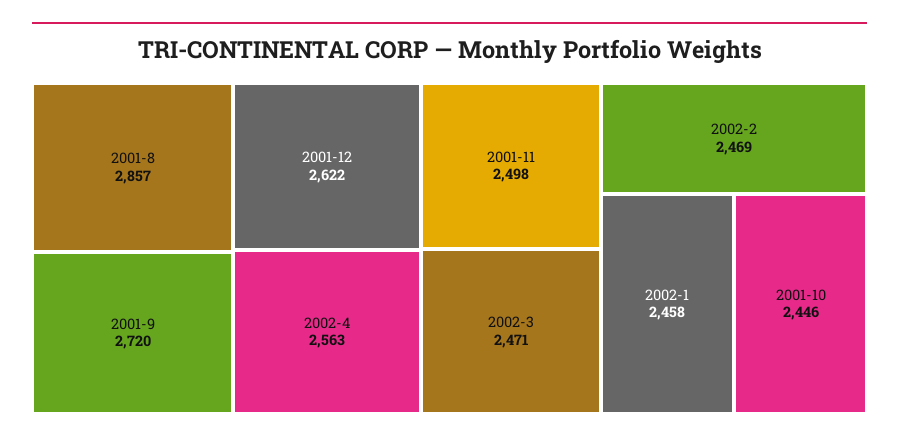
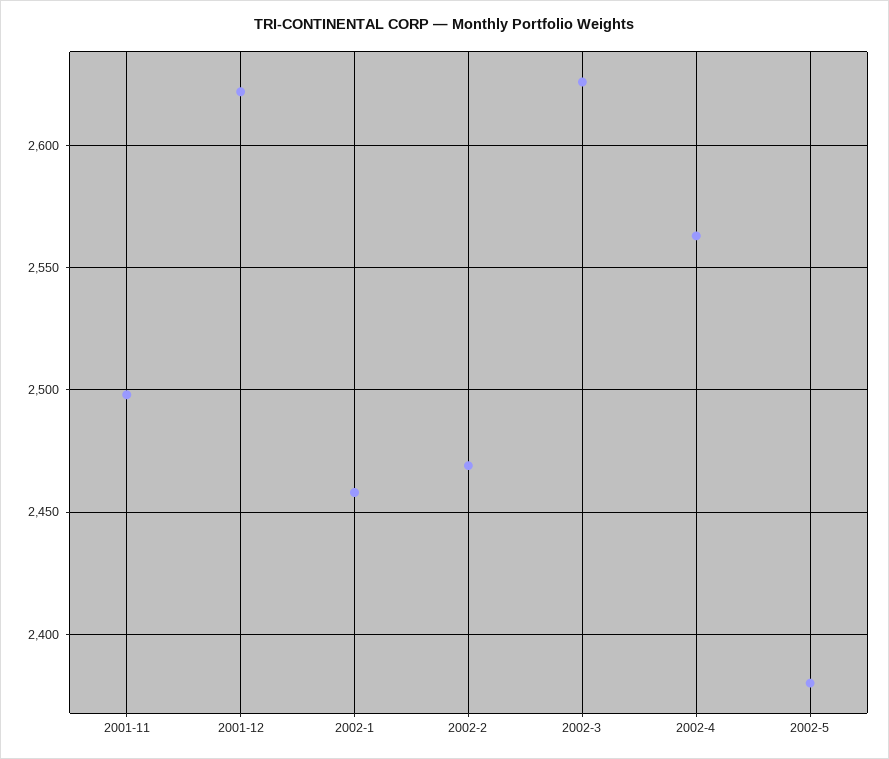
2001-8: 2857 -> none
2001-9: 2720 -> none
2002-3: 2471 -> 2625
2001-10: 2446 -> none
2002-5: none -> 2380

